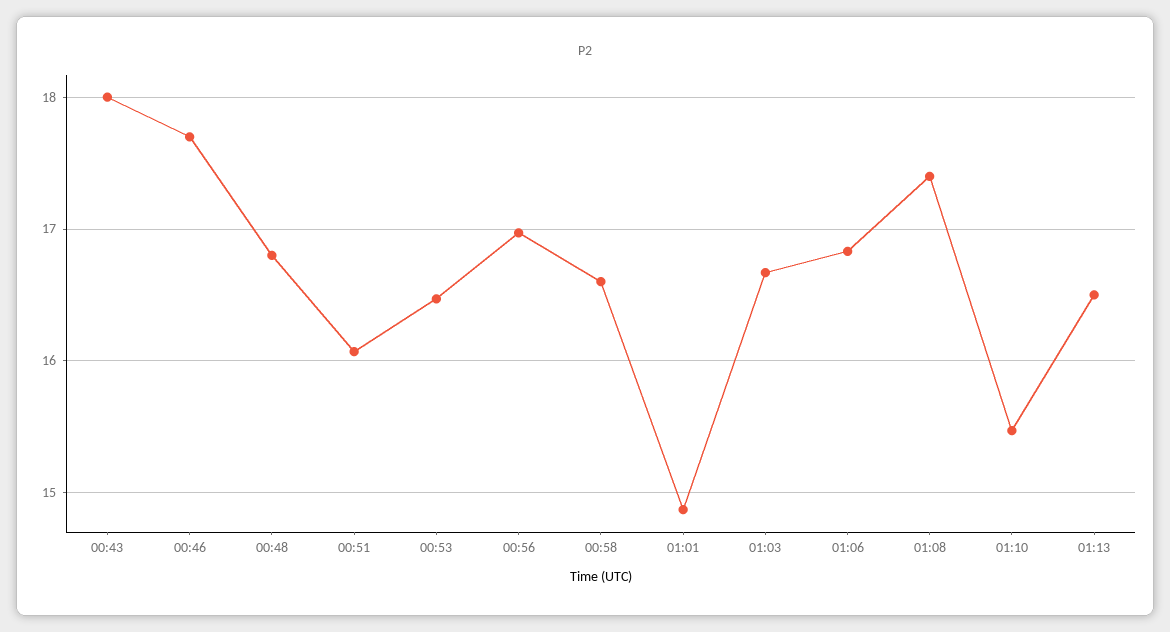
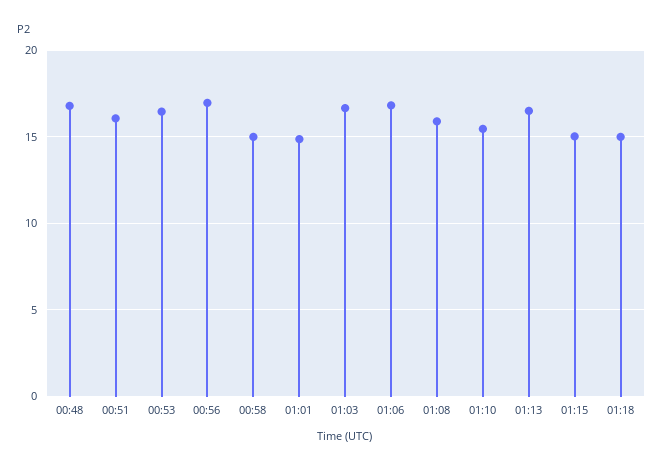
00:43: 18 -> none
00:46: 17.7 -> none
00:58: 16.6 -> 15
01:08: 17.4 -> 16
01:15: none -> 15
01:18: none -> 15

